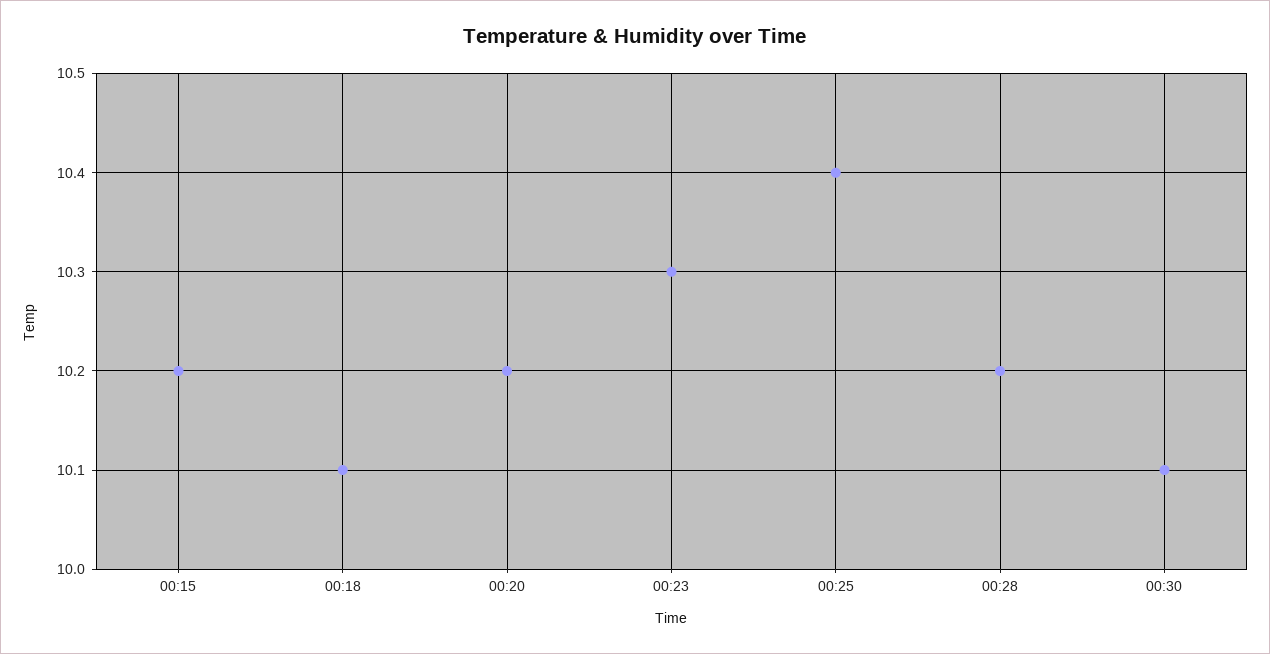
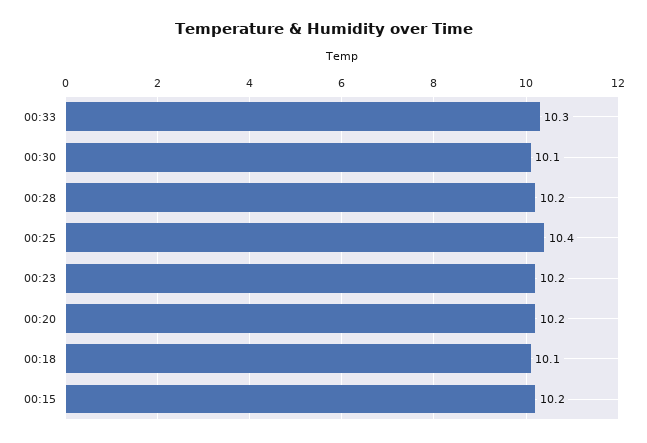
00:23: 10.3 -> 10.2
00:33: none -> 10.3

